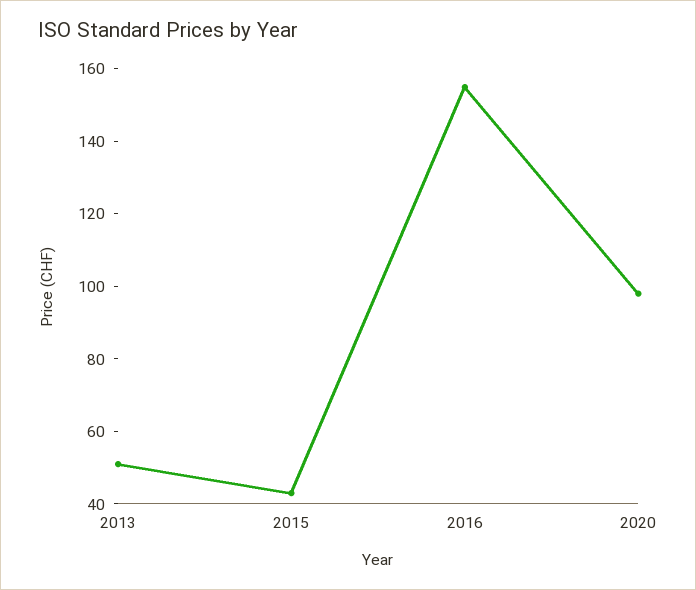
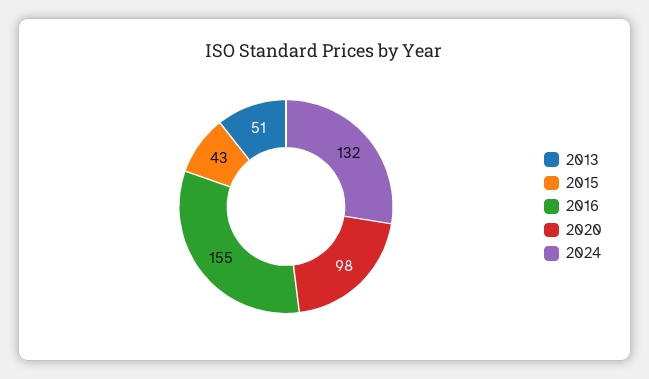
2024: none -> 132

